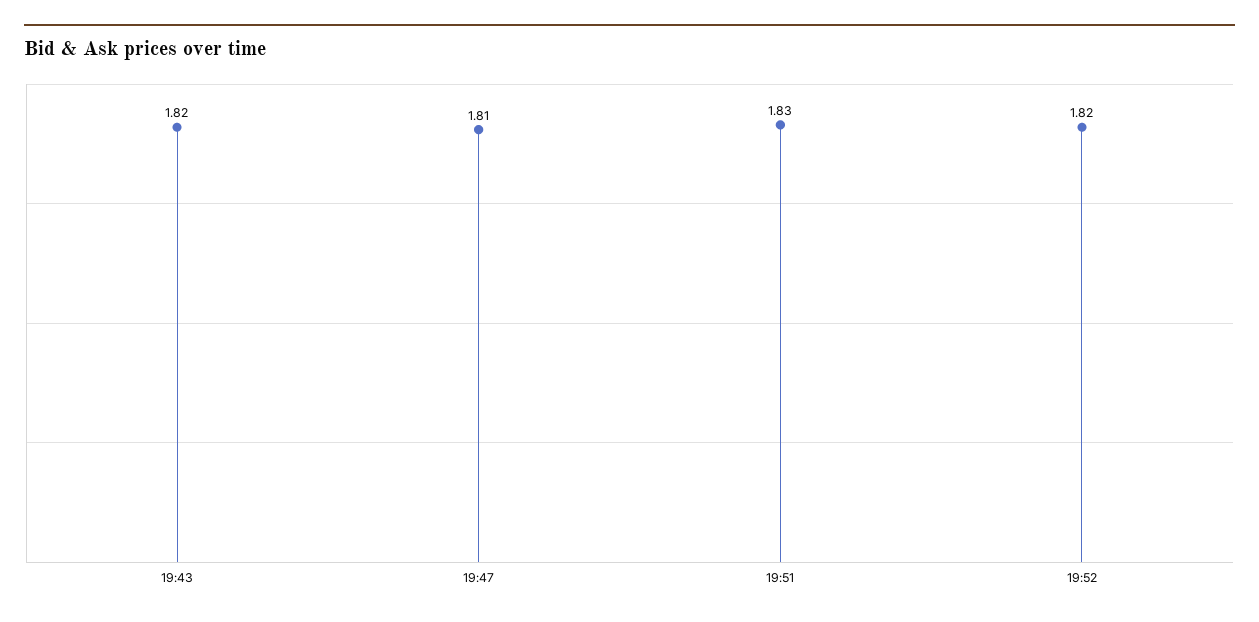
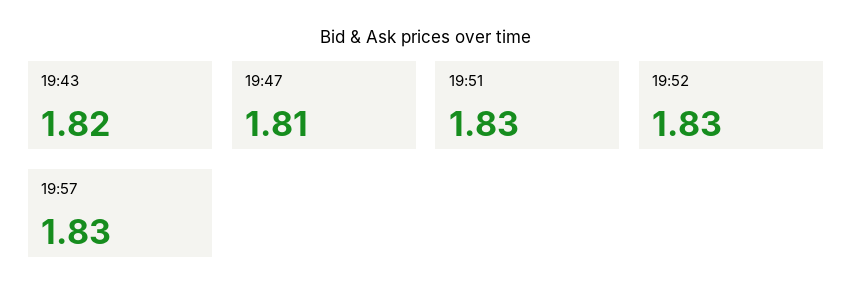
19:52: 1.82 -> 1.83
19:57: none -> 1.83

